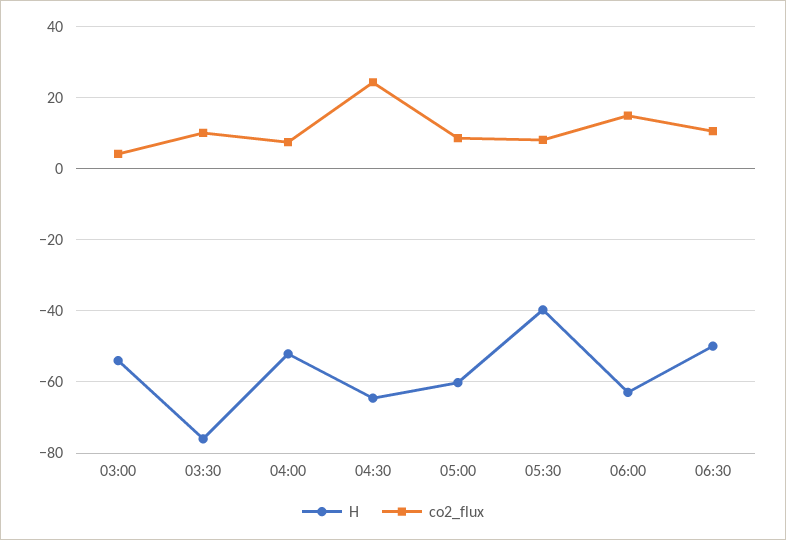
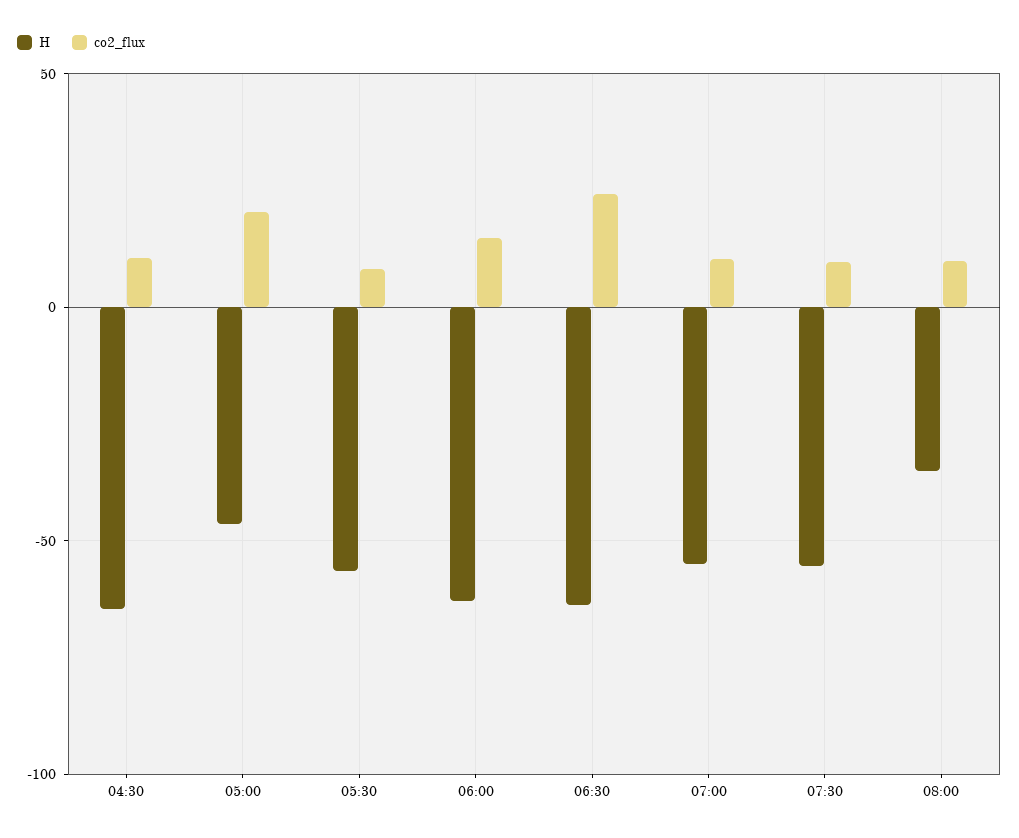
H, 03:00: -54 -> none
co2_flux, 03:00: 4 -> none
H, 03:30: -76 -> none
co2_flux, 03:30: 10 -> none
H, 04:00: -52 -> none
co2_flux, 04:00: 8 -> none
co2_flux, 04:30: 24 -> 10
H, 05:00: -60 -> -45
co2_flux, 05:00: 8 -> 20
H, 05:30: -40 -> -55
H, 06:30: -50 -> -65
co2_flux, 06:30: 10 -> 25
H, 07:00: none -> -55
co2_flux, 07:00: none -> 10
H, 07:30: none -> -55
co2_flux, 07:30: none -> 10
H, 08:00: none -> -35
co2_flux, 08:00: none -> 10

